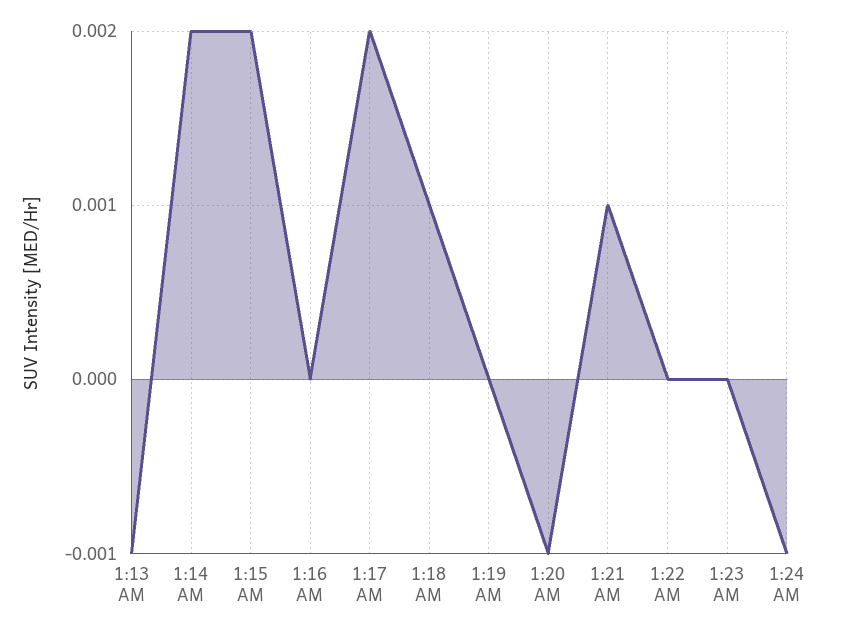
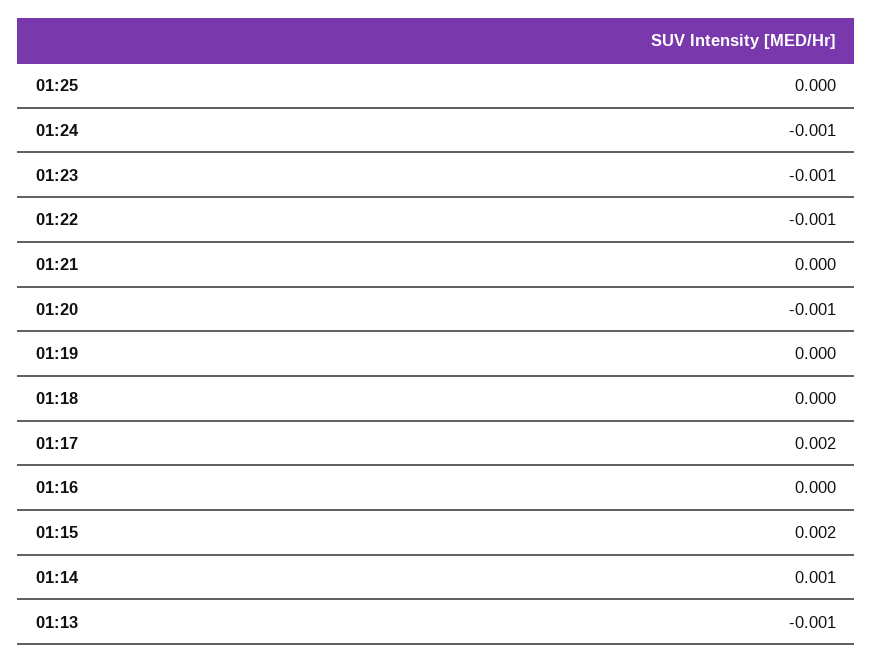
1:14 AM: 0.002 -> 0.001
1:18 AM: 0.001 -> 0
1:21 AM: 0.001 -> 0
1:22 AM: 0 -> -0.001
1:23 AM: 0 -> -0.001
01:25: none -> 0

